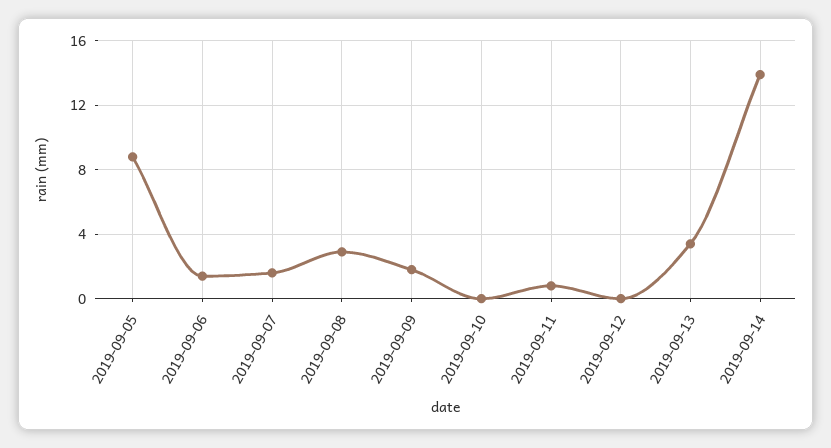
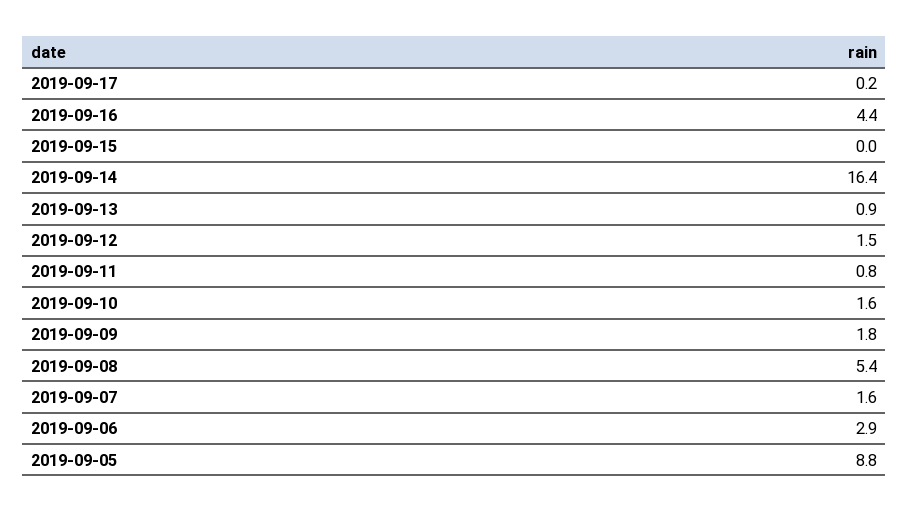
2019-09-06: 1.5 -> 2.9
2019-09-08: 3 -> 5.4
2019-09-10: 0 -> 1.6
2019-09-12: 0 -> 1.5
2019-09-13: 3.5 -> 0.9
2019-09-14: 14 -> 16.4
2019-09-17: none -> 0.2
2019-09-16: none -> 4.4
2019-09-15: none -> 0

